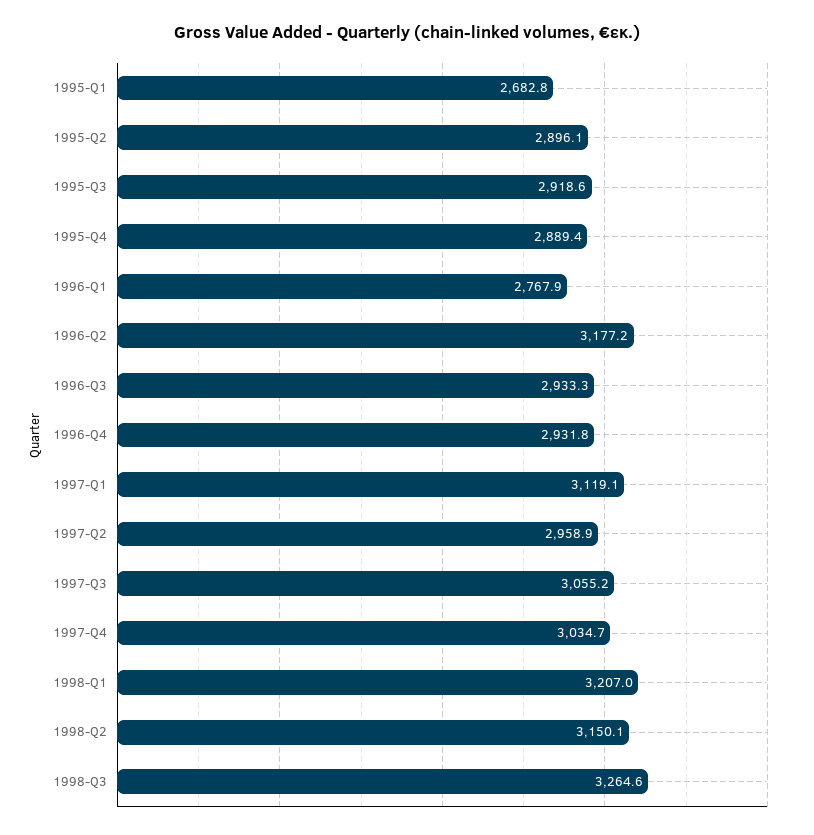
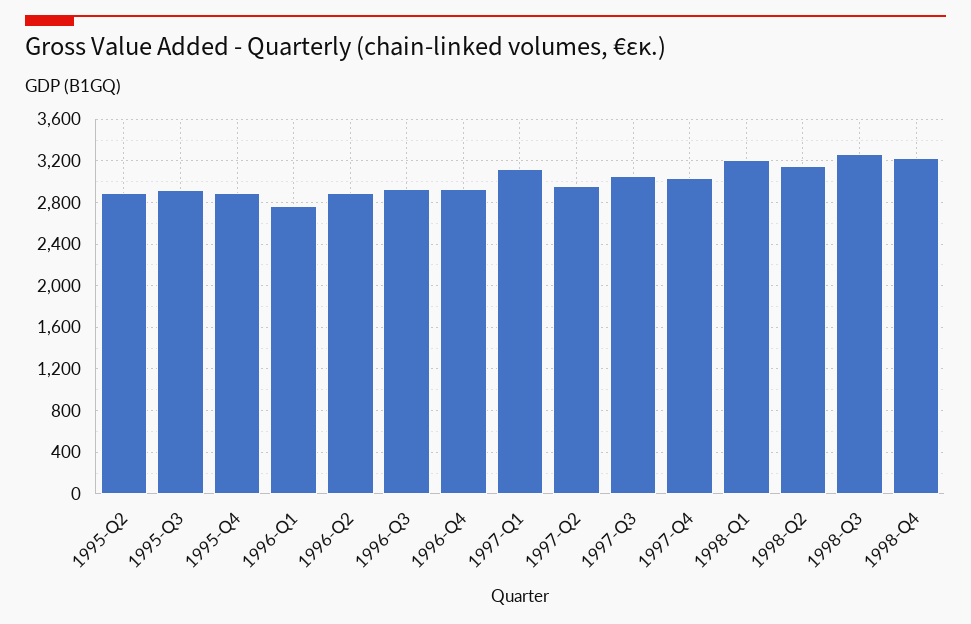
1995-Q1: 2682.8 -> none
1996-Q2: 3177.2 -> 2900
1998-Q4: none -> 3200

